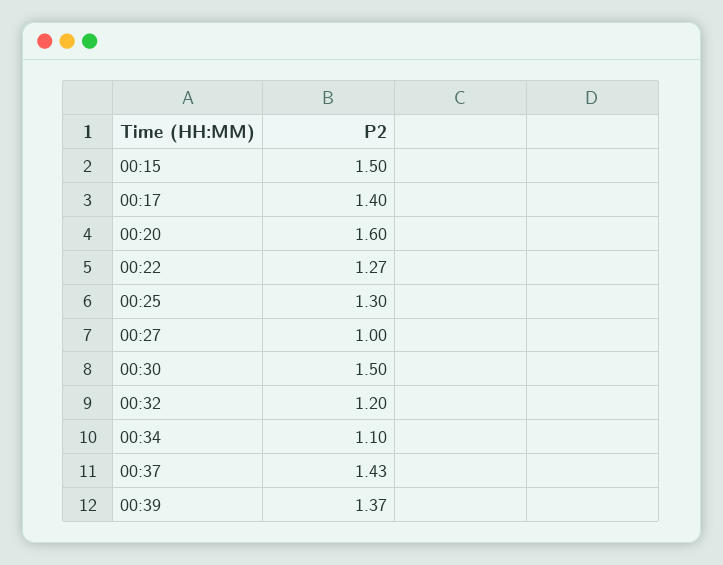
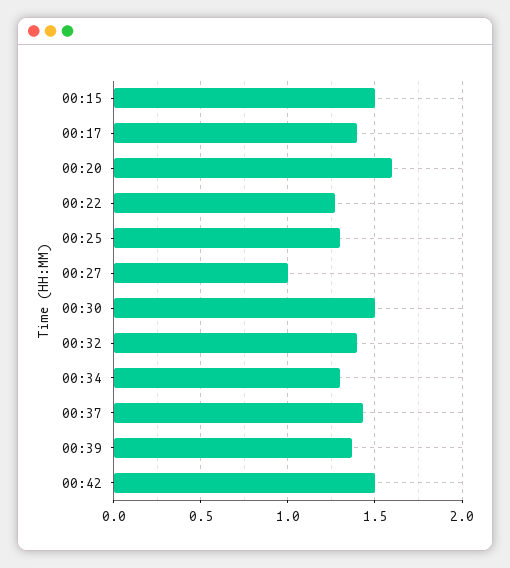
00:32: 1.2 -> 1.4
00:34: 1.1 -> 1.3
00:42: none -> 1.5

